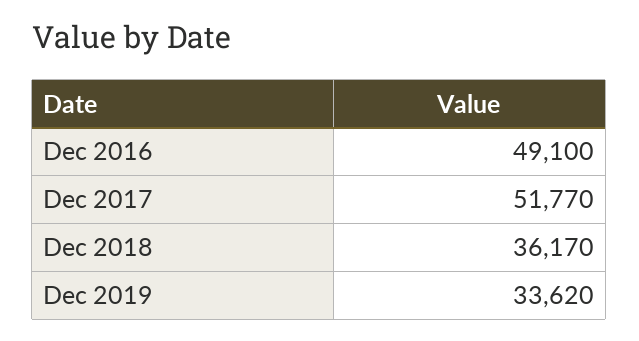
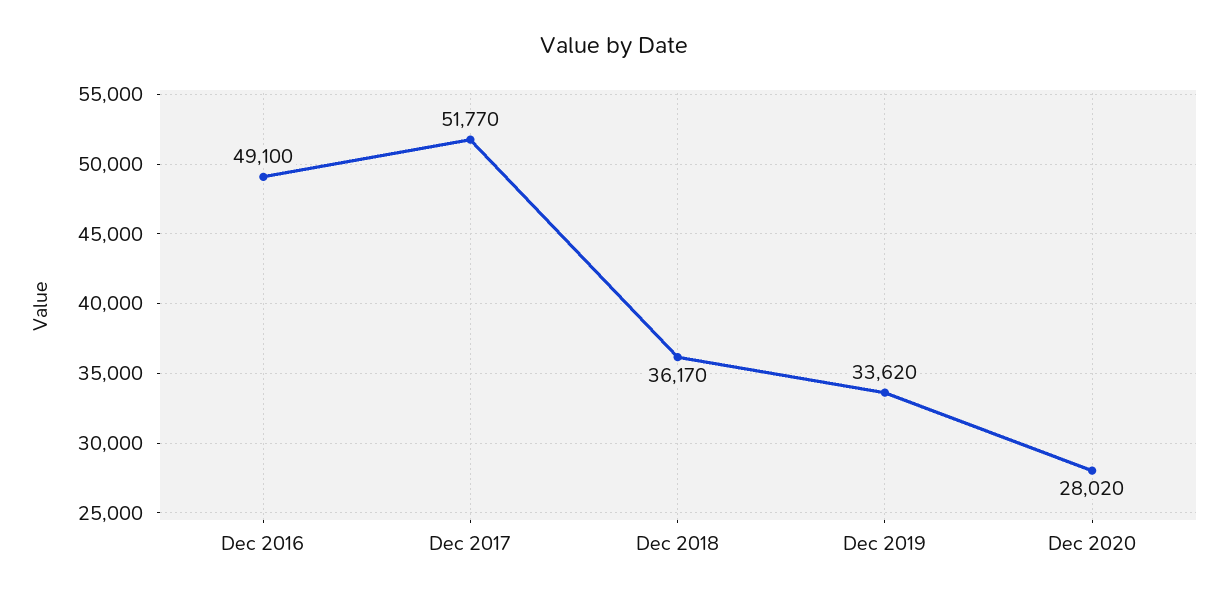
Dec 2020: none -> 28020

